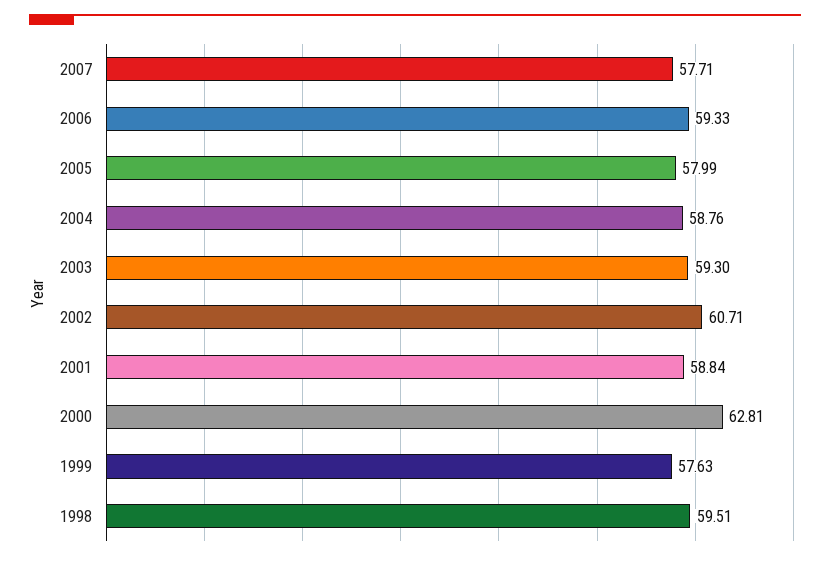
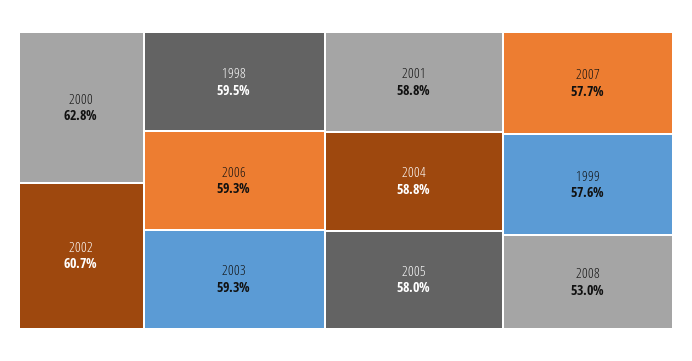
2008: none -> 53

